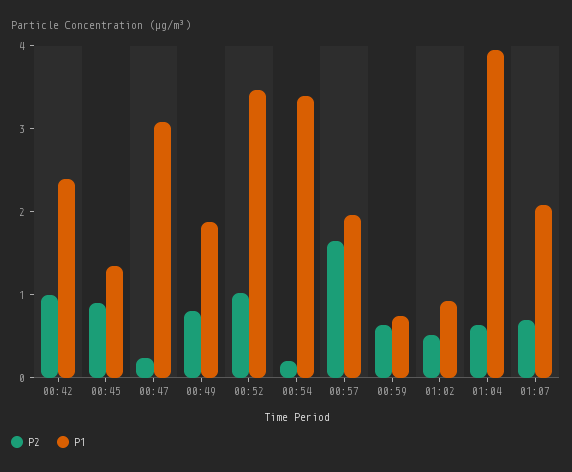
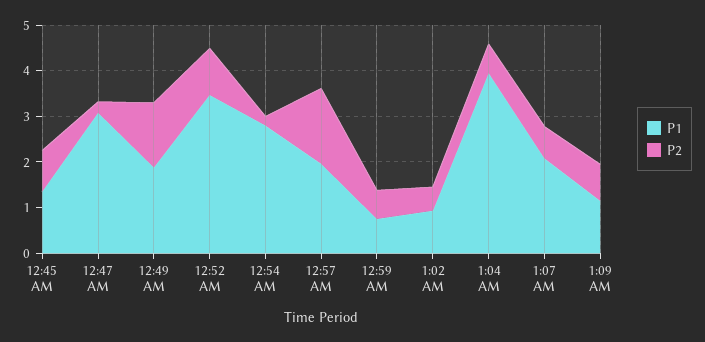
P2, 00:42: 1 -> none
P1, 00:42: 2.4 -> none
P2, 00:49: 0.8 -> 1.4
P1, 00:54: 3.4 -> 2.8
P1, 1:09 AM: none -> 1.2
P2, 1:09 AM: none -> 0.8

